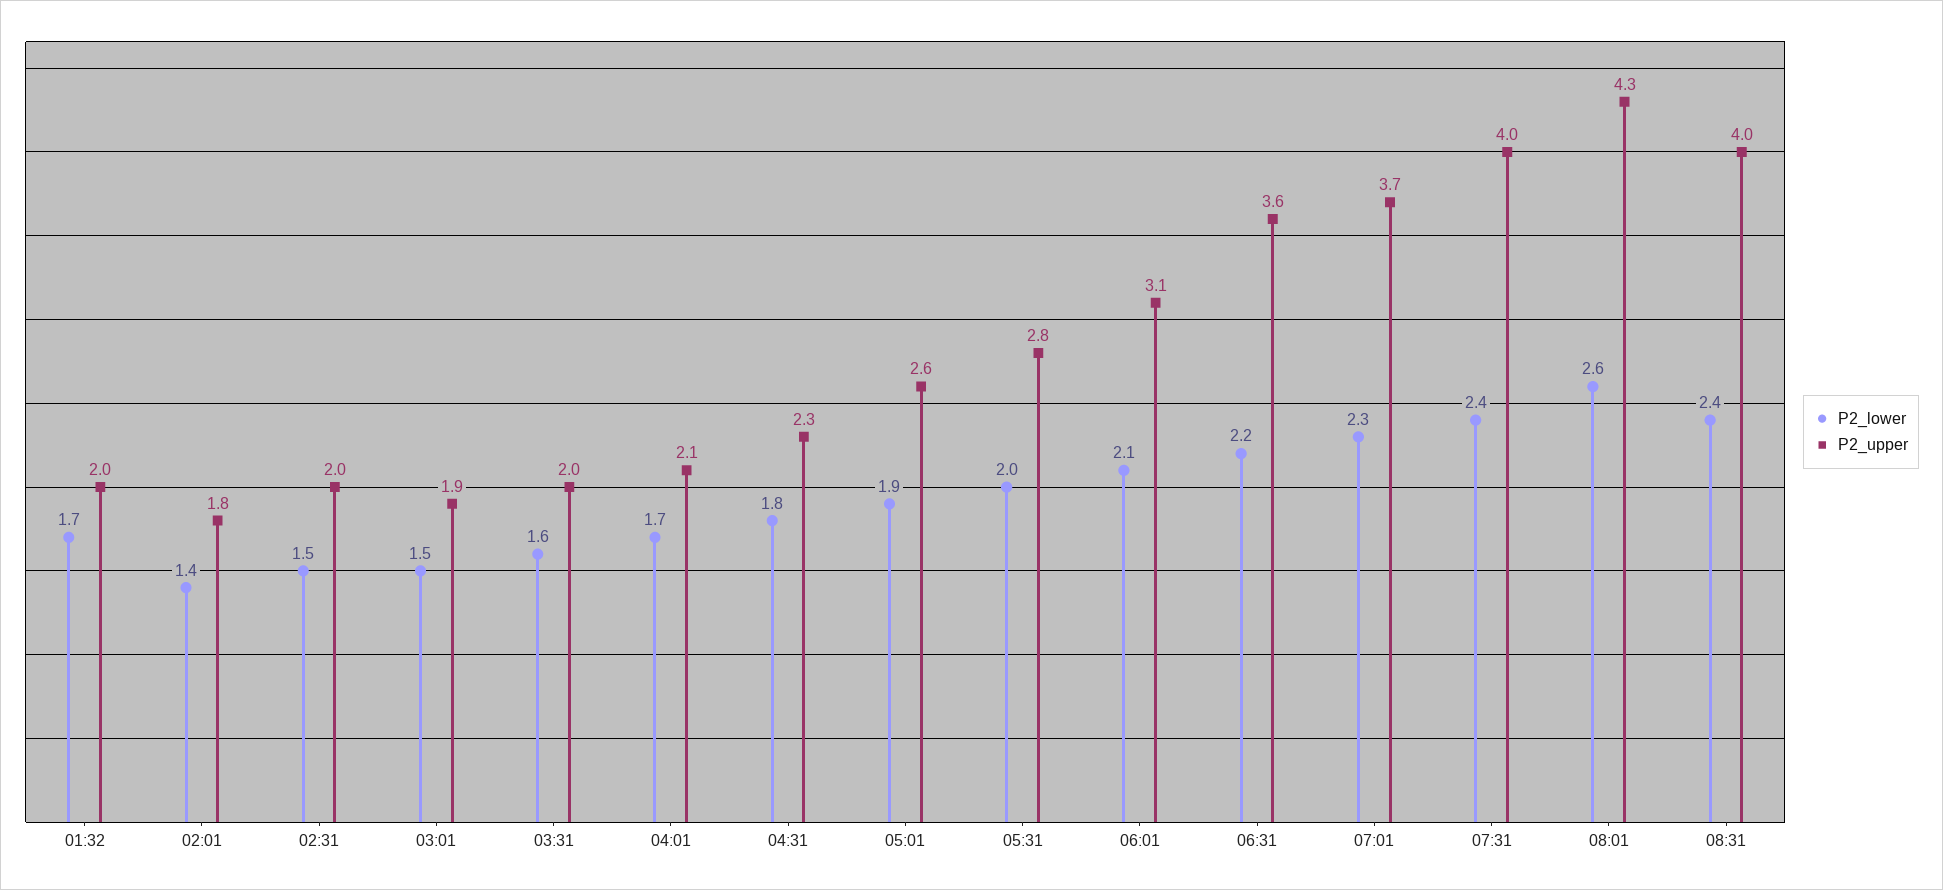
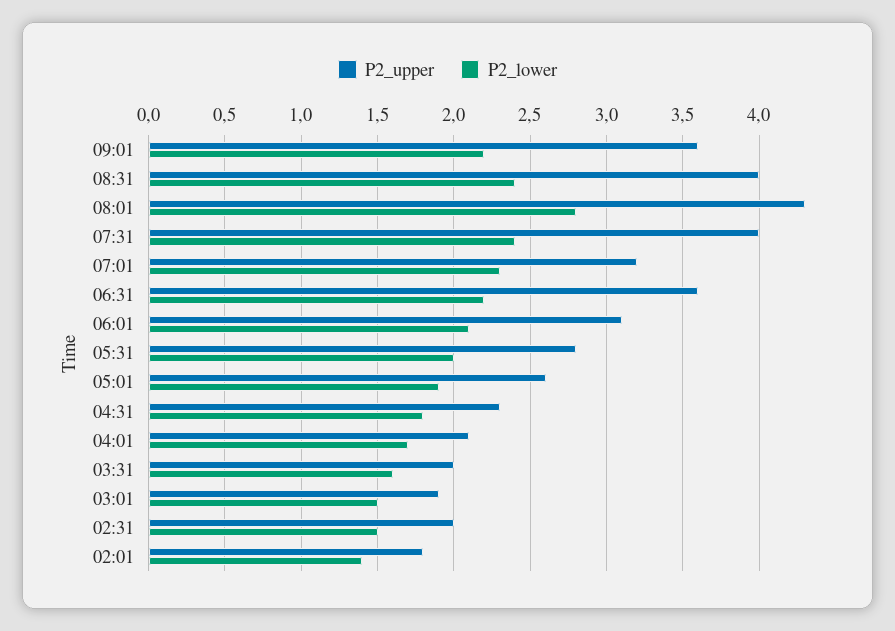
P2_lower, 01:32: 1.7 -> none
P2_upper, 01:32: 2 -> none
P2_upper, 07:01: 3.7 -> 3.2
P2_lower, 08:01: 2.6 -> 2.8
P2_upper, 09:01: none -> 3.6
P2_lower, 09:01: none -> 2.2

